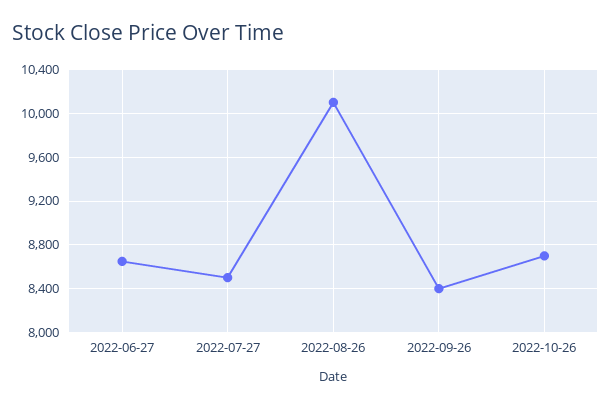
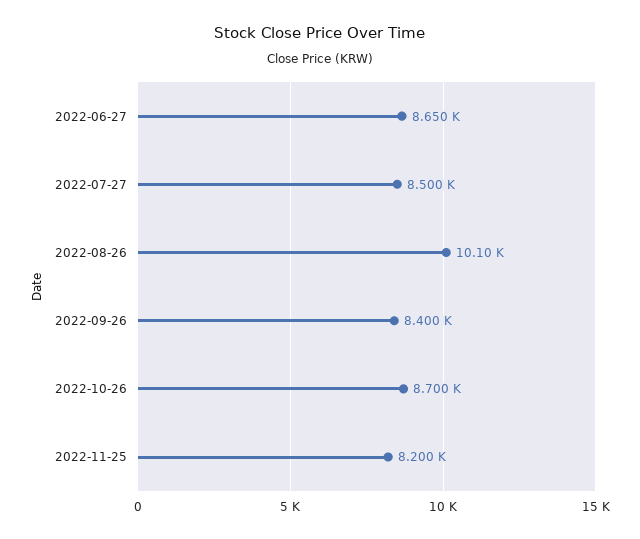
2022-11-25: none -> 8200

